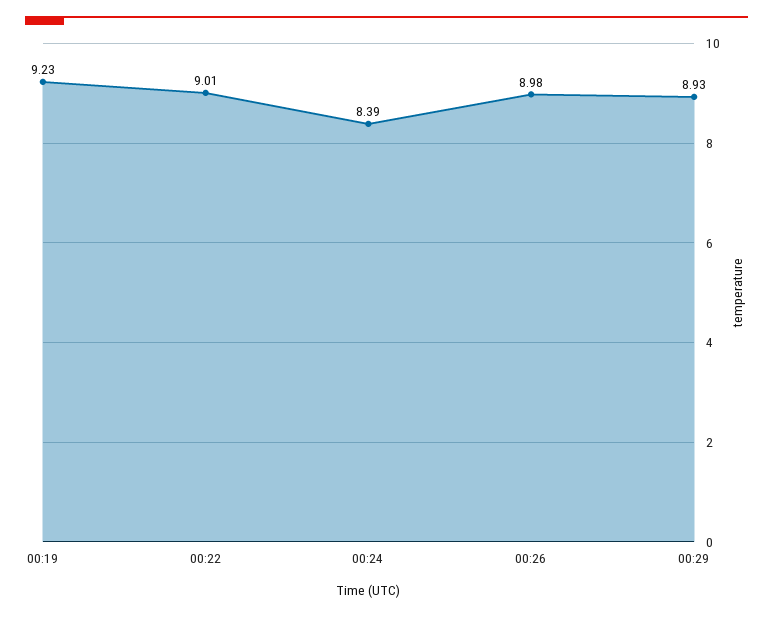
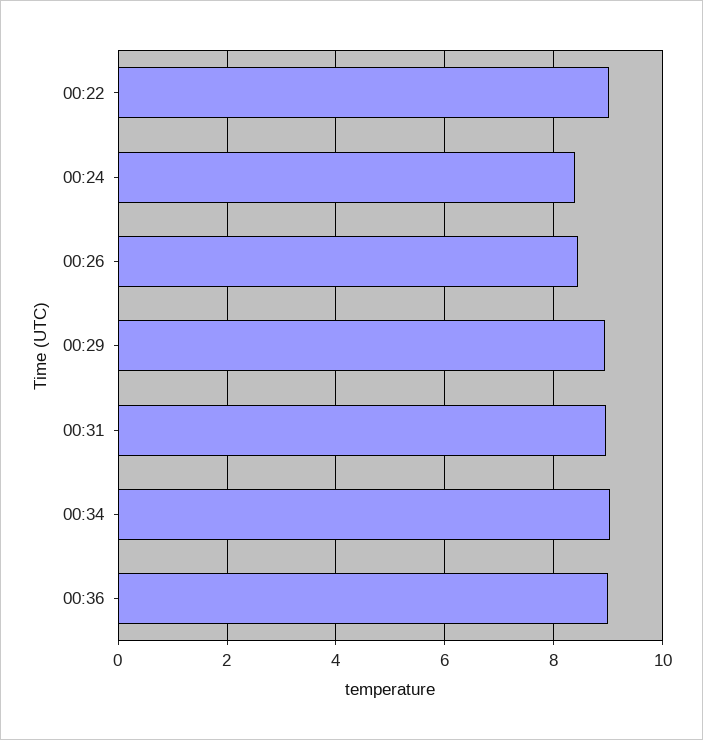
00:19: 9.23 -> none
00:26: 8.98 -> 8.4
00:31: none -> 9
00:34: none -> 9
00:36: none -> 9

